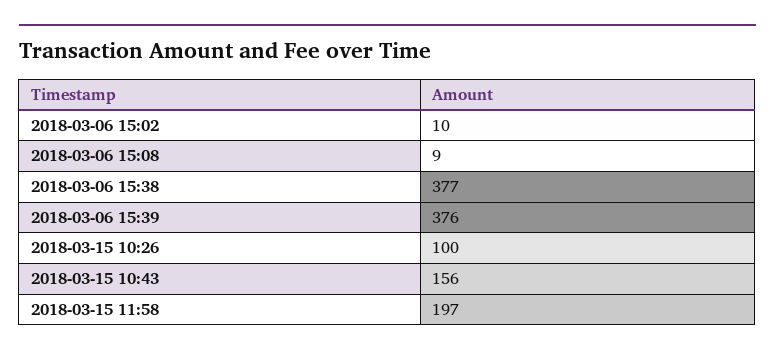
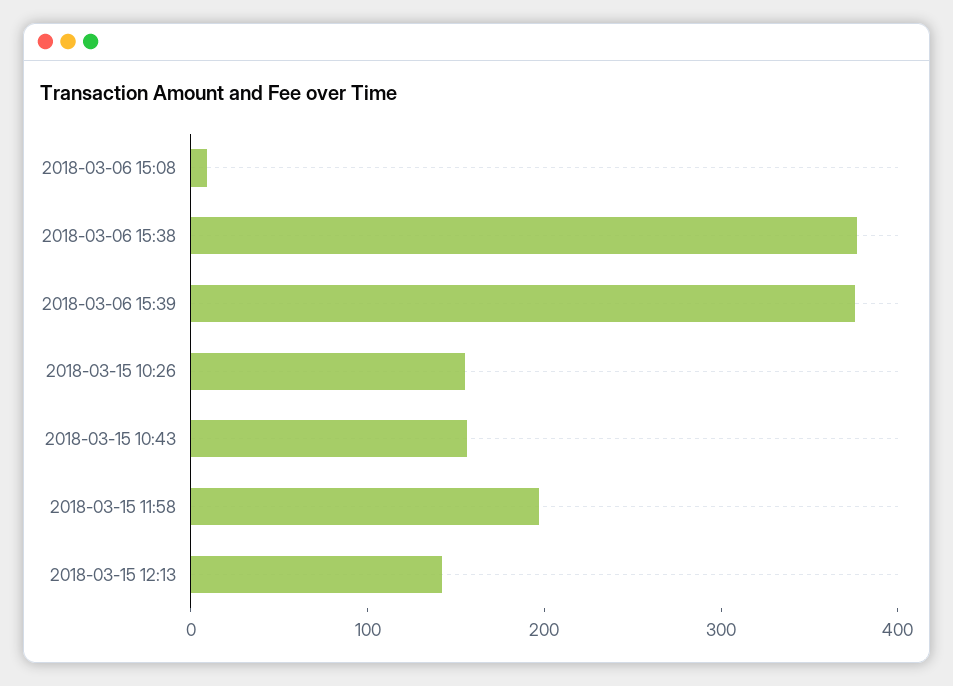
2018-03-06 15:02: 10 -> none
2018-03-15 10:26: 100 -> 160
2018-03-15 12:13: none -> 140

